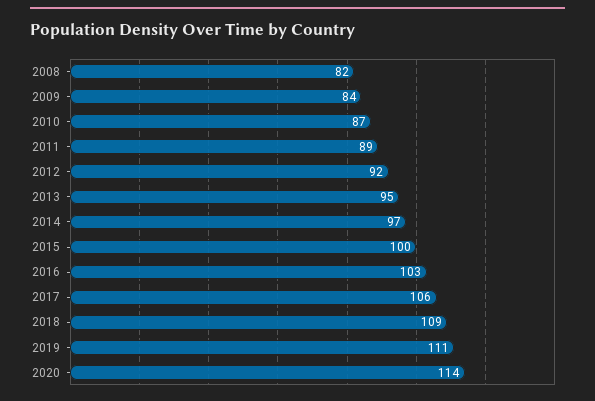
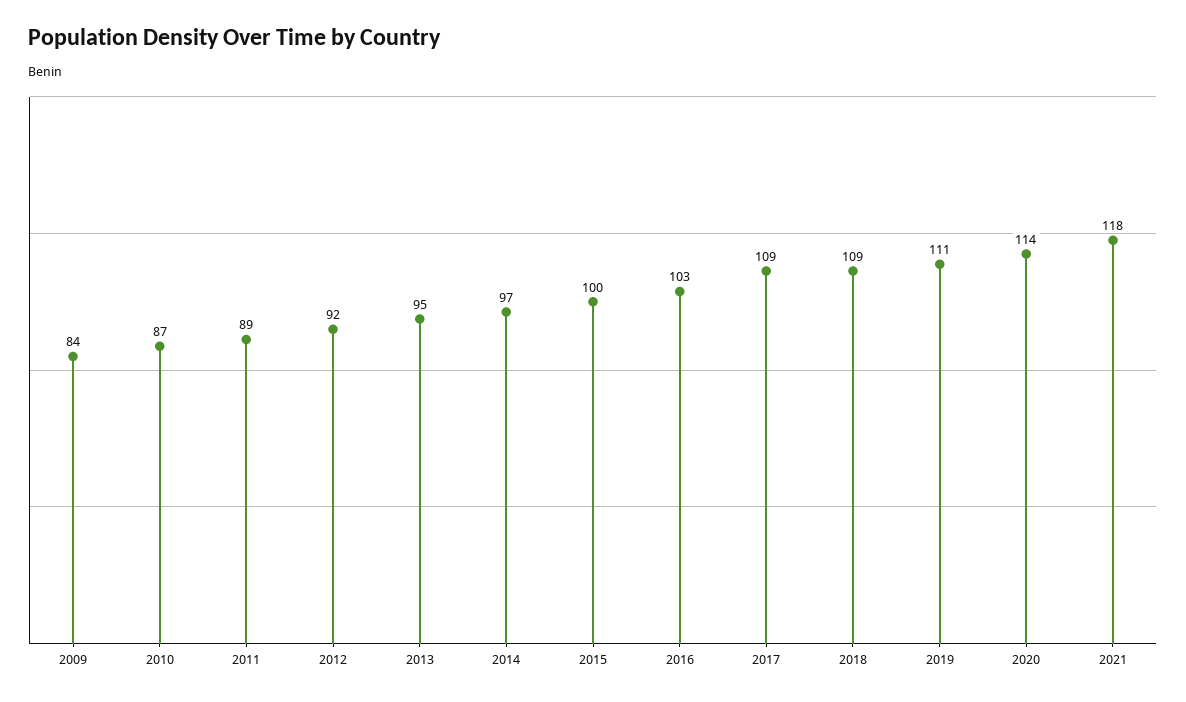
2008: 82 -> none
2017: 106 -> 109
2021: none -> 118

